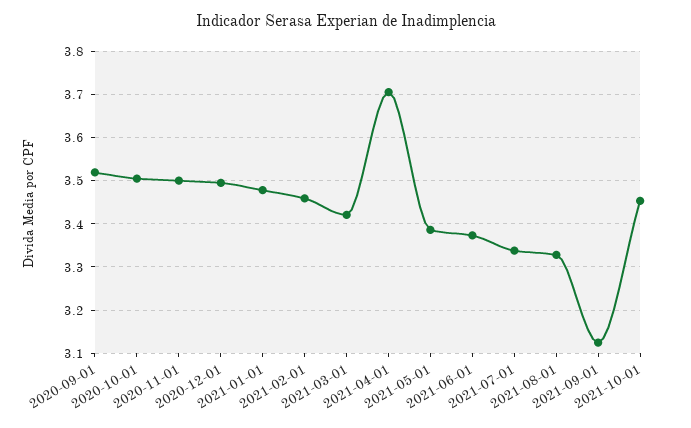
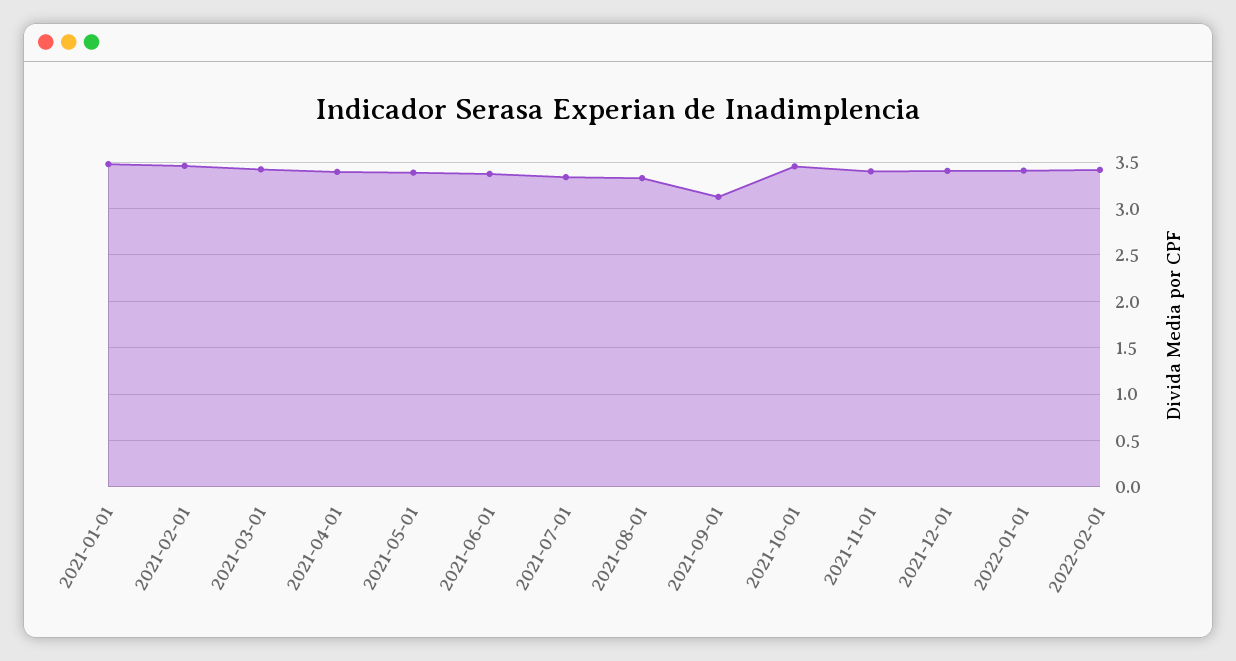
2020-09-01: 3.52 -> none
2020-10-01: 3.5 -> none
2020-11-01: 3.5 -> none
2020-12-01: 3.5 -> none
2021-04-01: 3.7 -> 3.4
2021-11-01: none -> 3.4
2021-12-01: none -> 3.4
2022-01-01: none -> 3.4
2022-02-01: none -> 3.4

